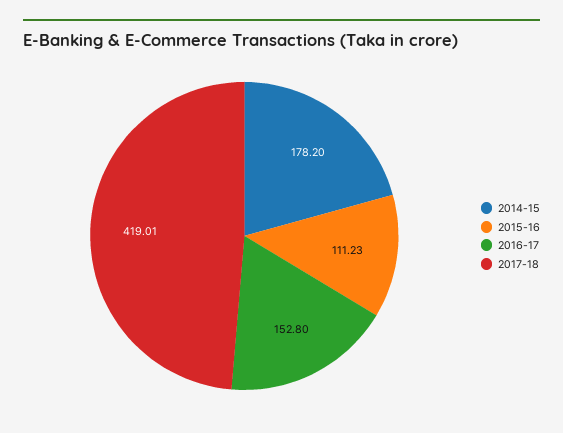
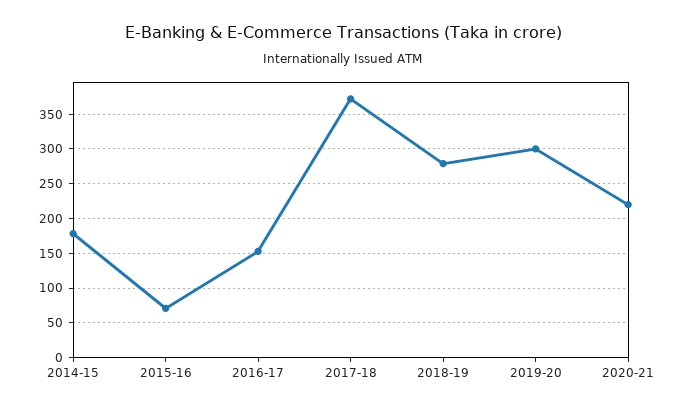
2015-16: 111.23 -> 70
2017-18: 419.01 -> 370
2018-19: none -> 280
2019-20: none -> 300
2020-21: none -> 220

